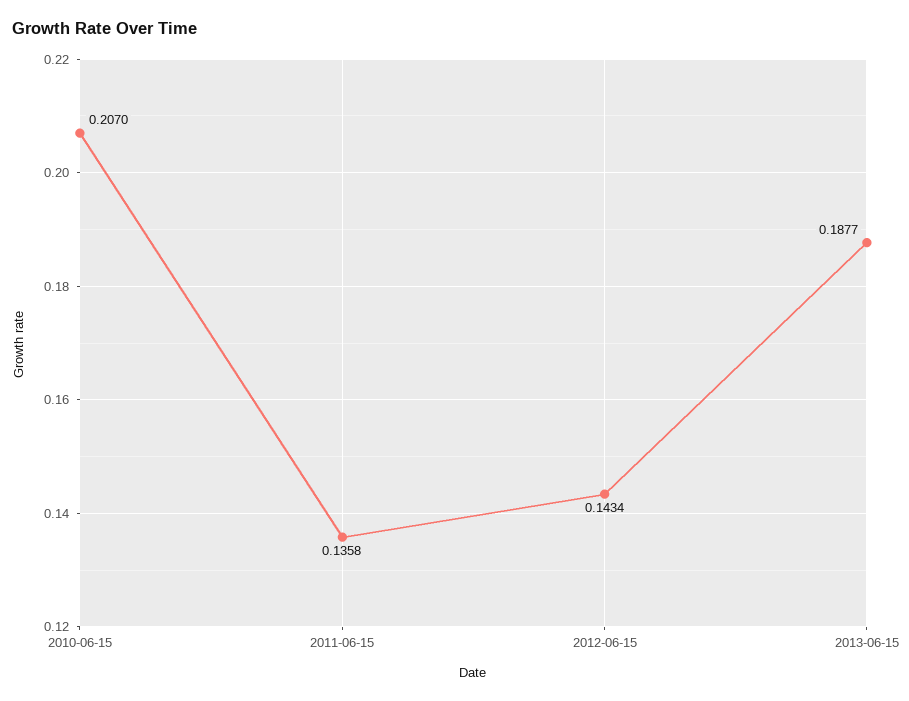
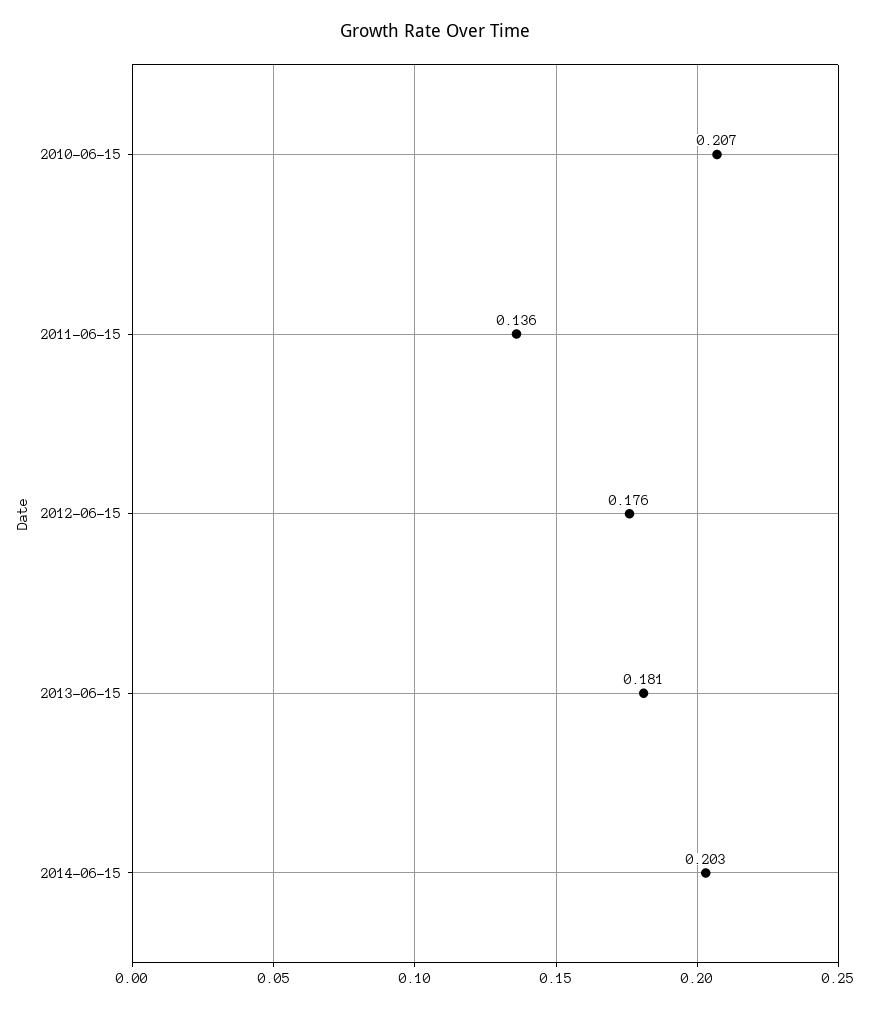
2012-06-15: 0.1434 -> 0.176
2013-06-15: 0.1877 -> 0.181
2014-06-15: none -> 0.203

